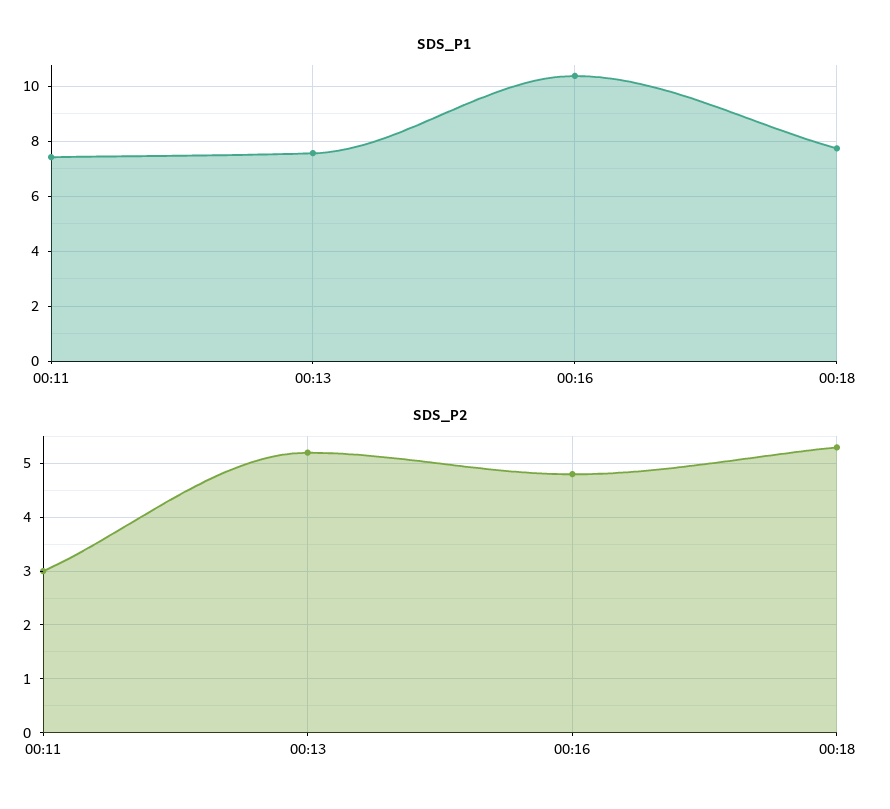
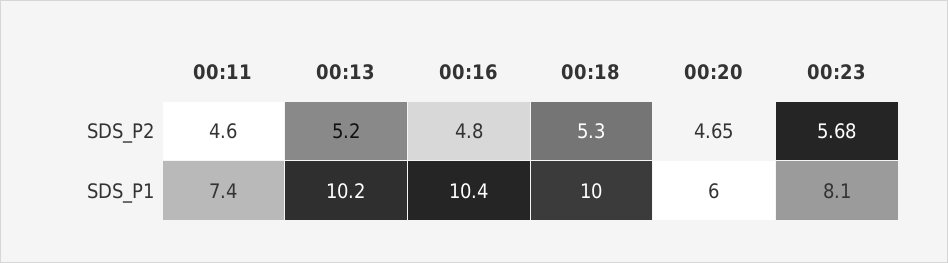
SDS_P1, 00:13: 7.5 -> 10.2
SDS_P1, 00:18: 7.75 -> 10
SDS_P2, 00:11: 3 -> 4.6
SDS_P2, 00:20: none -> 4.65
SDS_P2, 00:23: none -> 5.68
SDS_P1, 00:20: none -> 6
SDS_P1, 00:23: none -> 8.1

